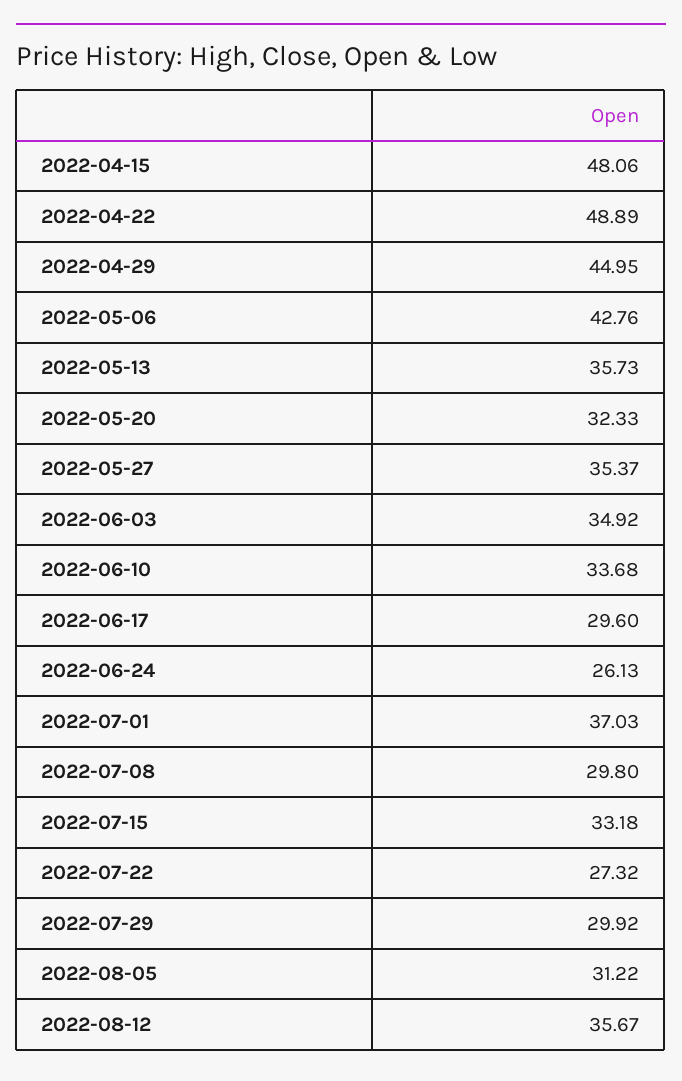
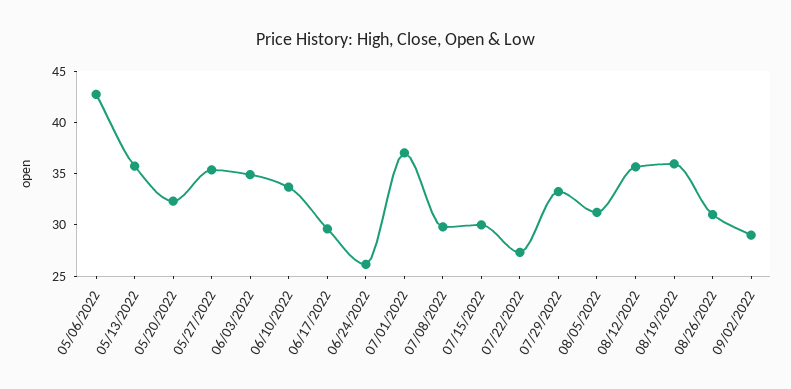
2022-04-15: 48.06 -> none
2022-04-22: 48.89 -> none
2022-04-29: 44.95 -> none
2022-07-15: 33.18 -> 30
2022-07-29: 29.92 -> 33
08/19/2022: none -> 36
08/26/2022: none -> 31
09/02/2022: none -> 29

